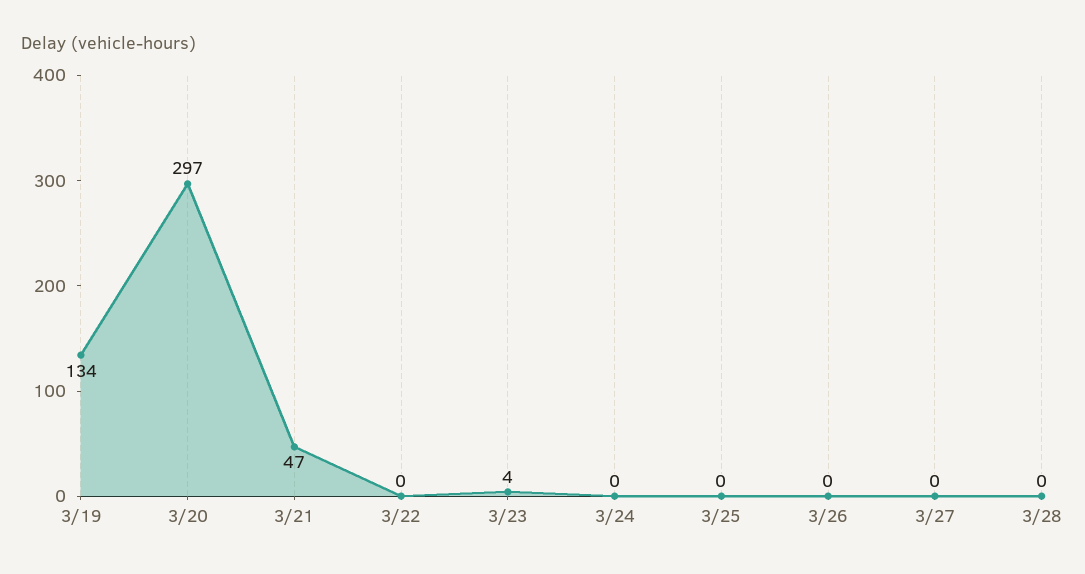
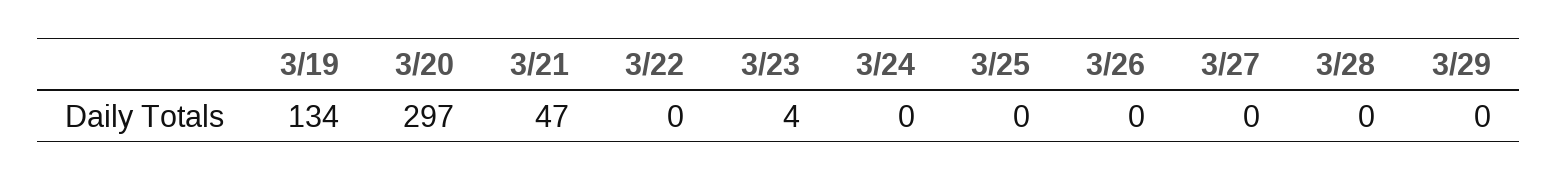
3/29: none -> 0

